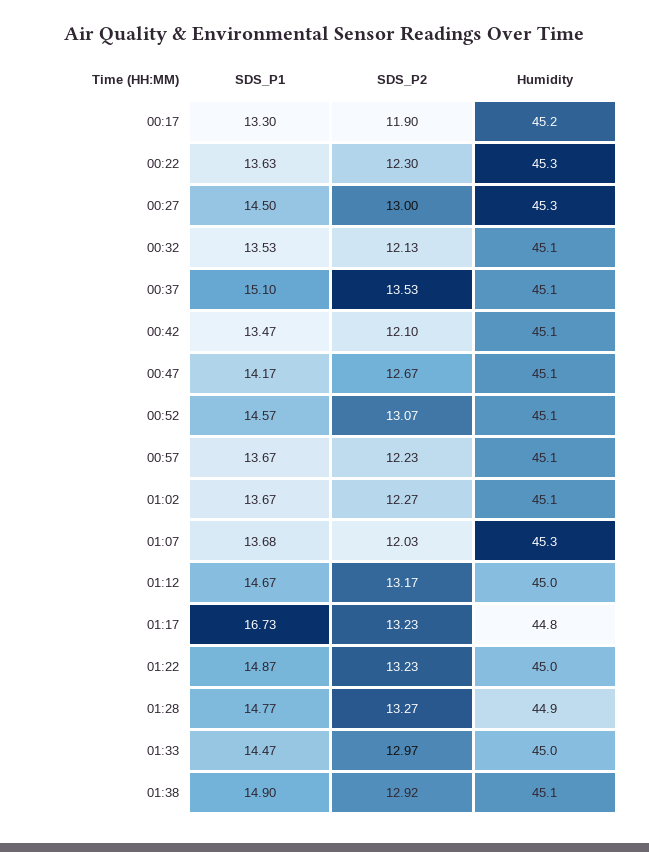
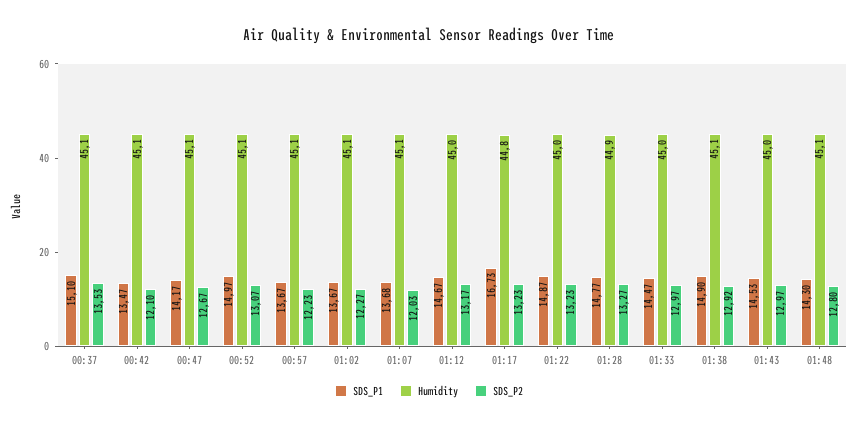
SDS_P1, 00:17: 13.3 -> none
SDS_P2, 00:17: 11.9 -> none
Humidity, 00:17: 45.2 -> none
SDS_P1, 00:22: 13.63 -> none
SDS_P2, 00:22: 12.3 -> none
Humidity, 00:22: 45.3 -> none
SDS_P1, 00:27: 14.5 -> none
SDS_P2, 00:27: 13 -> none
Humidity, 00:27: 45.3 -> none
SDS_P1, 00:32: 13.53 -> none
SDS_P2, 00:32: 12.13 -> none
Humidity, 00:32: 45.1 -> none
SDS_P1, 00:52: 14.57 -> 14.97
Humidity, 01:07: 45.3 -> 45.1
SDS_P1, 01:43: none -> 14.53
Humidity, 01:43: none -> 45
SDS_P2, 01:43: none -> 12.97
SDS_P1, 01:48: none -> 14.3
Humidity, 01:48: none -> 45.1
SDS_P2, 01:48: none -> 12.8

